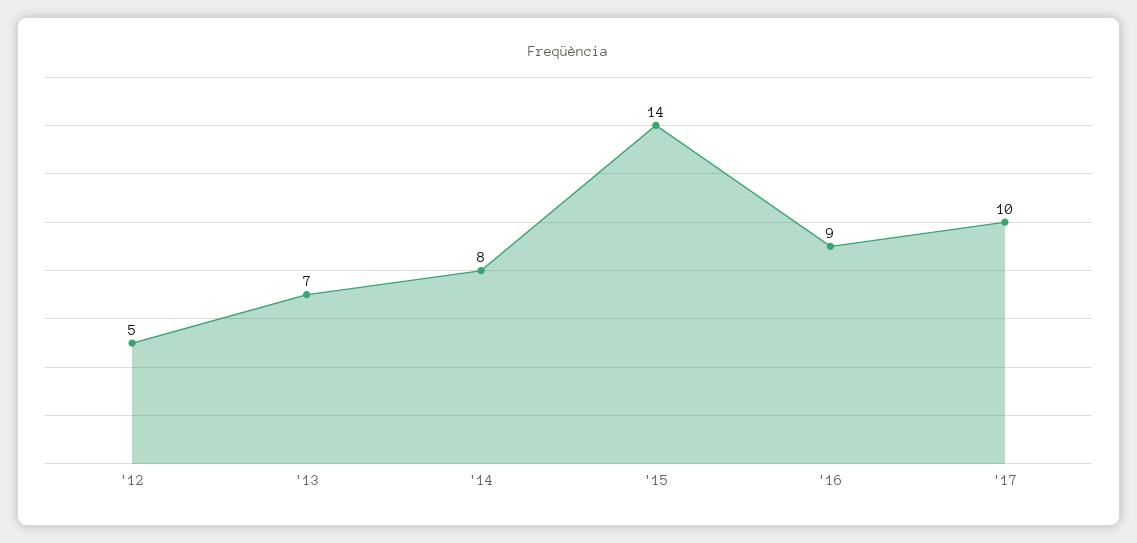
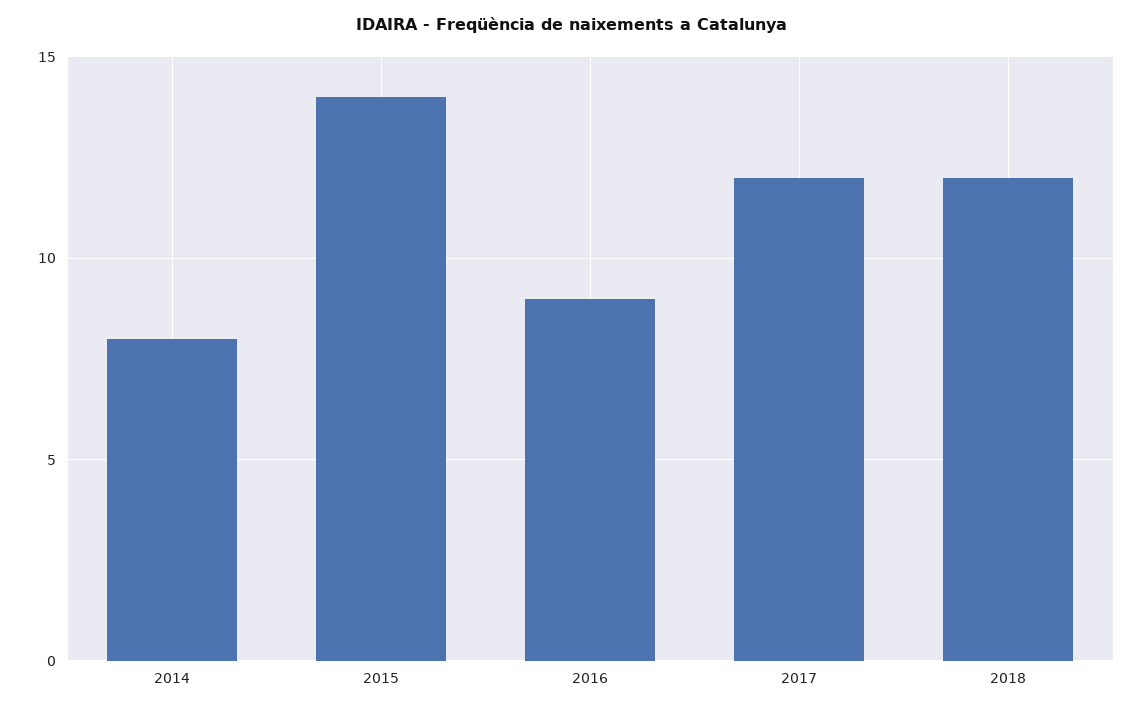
'12: 5 -> none
'13: 7 -> none
'17: 10 -> 12
2018: none -> 12

